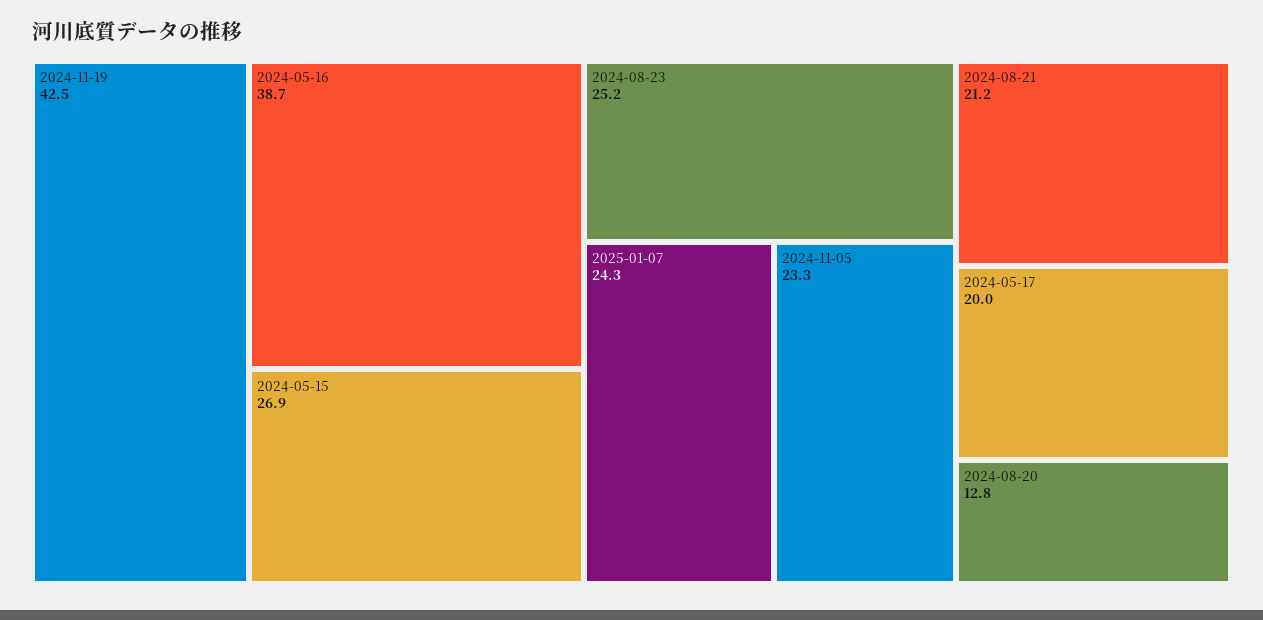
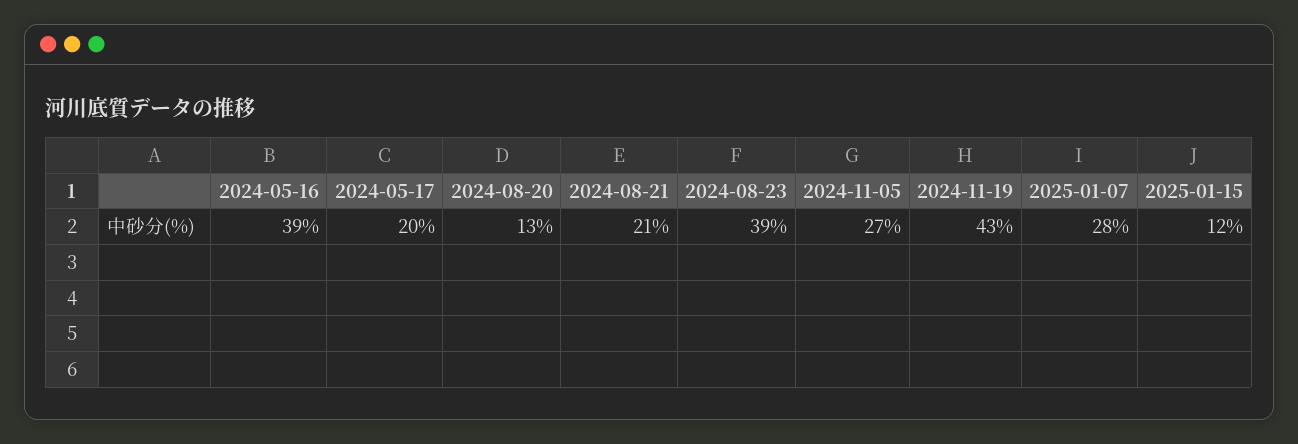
2024-05-15: 26.9 -> none
2024-08-23: 25.2 -> 39
2025-01-07: 24.3 -> 28
2024-11-05: 23.3 -> 27
2025-01-15: none -> 12

